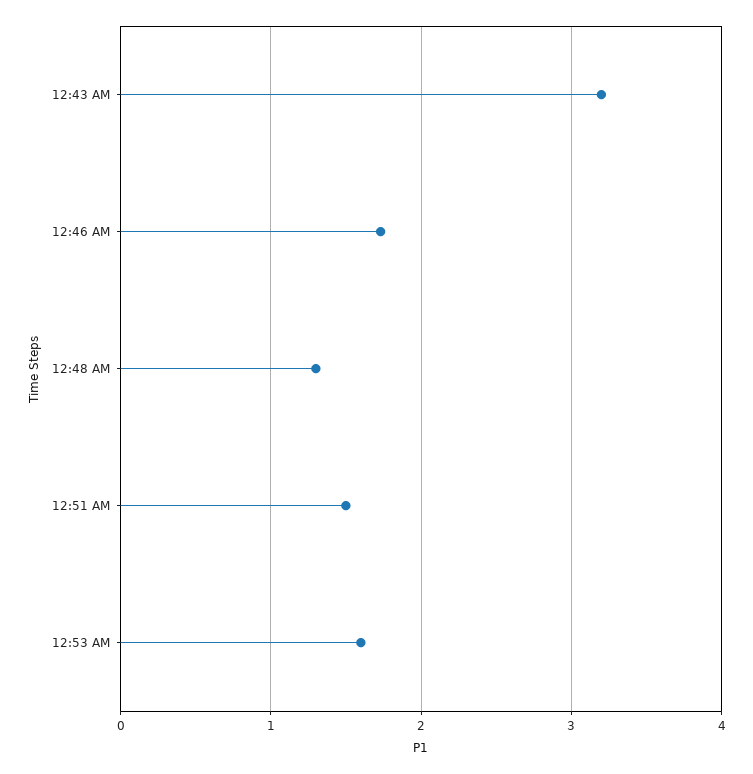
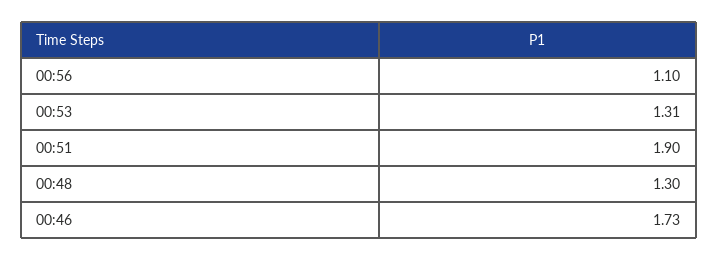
12:43 AM: 3.2 -> none
12:51 AM: 1.5 -> 1.9
12:53 AM: 1.6 -> 1.31
00:56: none -> 1.1

